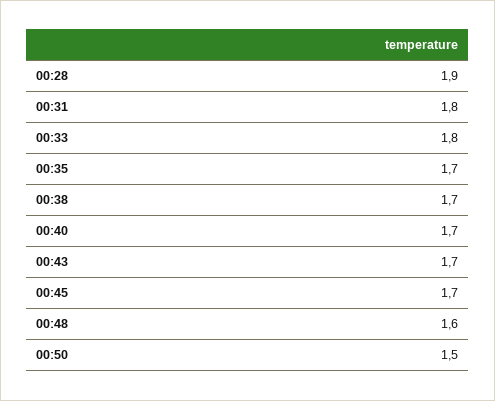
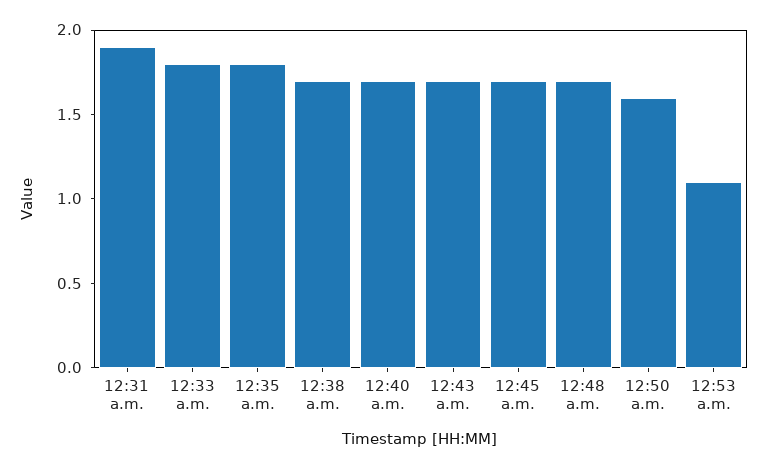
00:28: 1.9 -> none
00:31: 1.8 -> 1.9
00:35: 1.7 -> 1.8
00:48: 1.6 -> 1.7
00:50: 1.5 -> 1.6
12:53 a.m.: none -> 1.1

